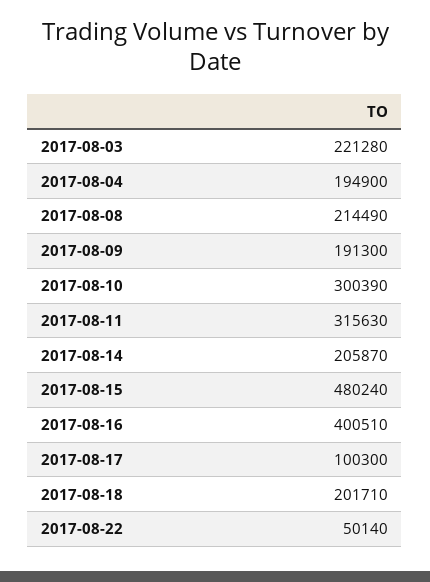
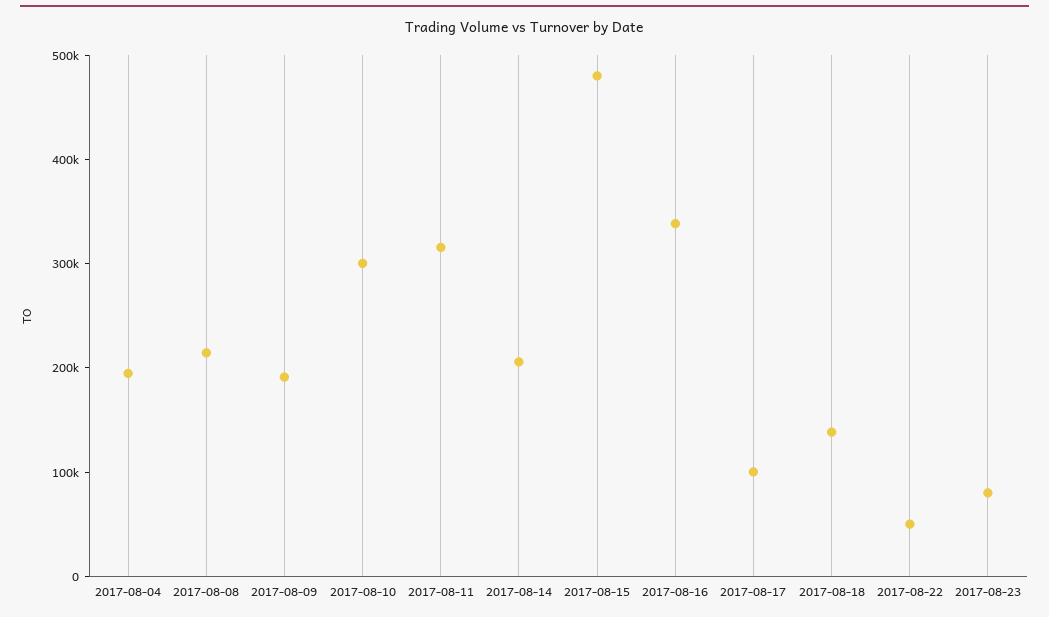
2017-08-03: 221280 -> none
2017-08-16: 400510 -> 340000
2017-08-18: 201710 -> 140000
2017-08-23: none -> 80000

